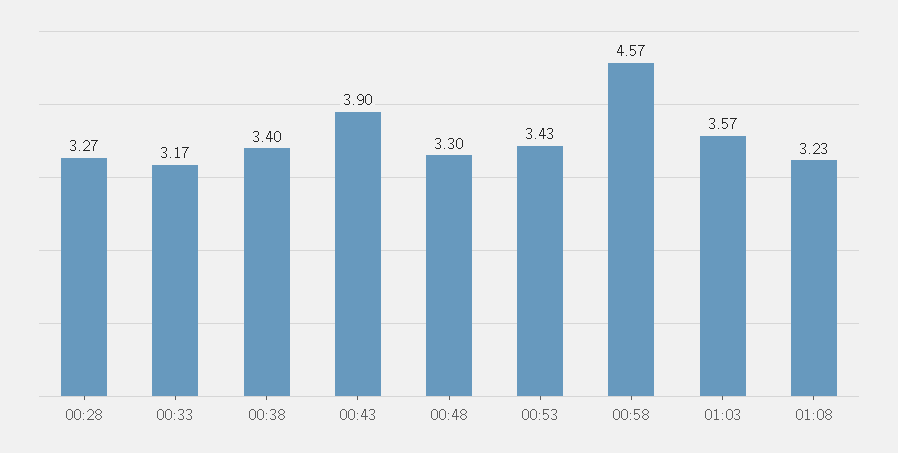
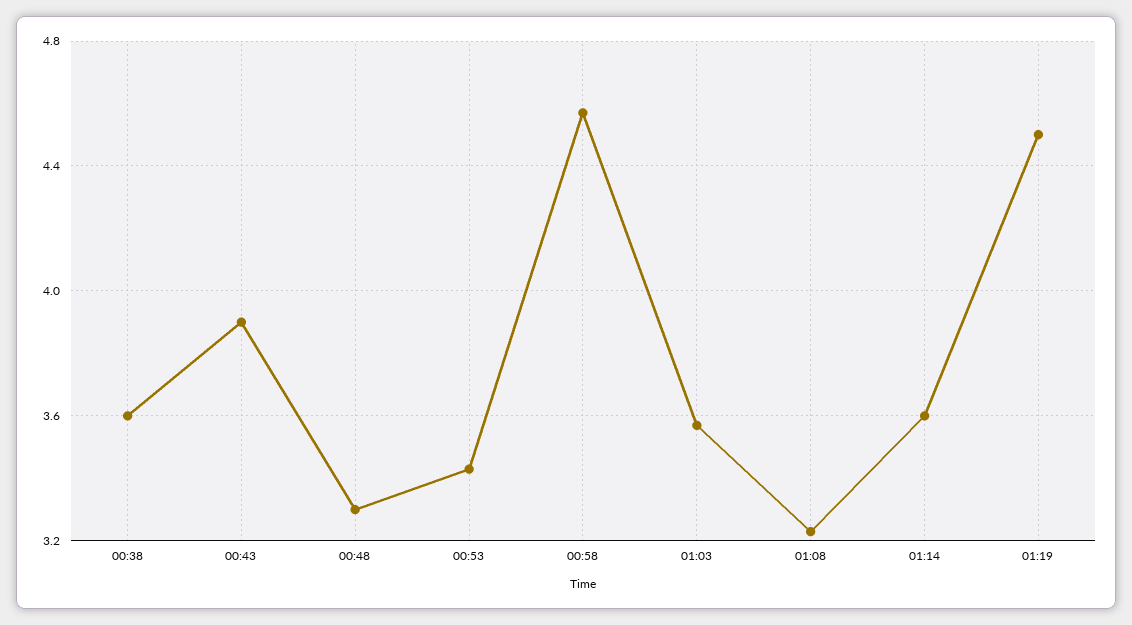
00:28: 3.27 -> none
00:33: 3.17 -> none
00:38: 3.4 -> 3.6
01:14: none -> 3.6
01:19: none -> 4.5

